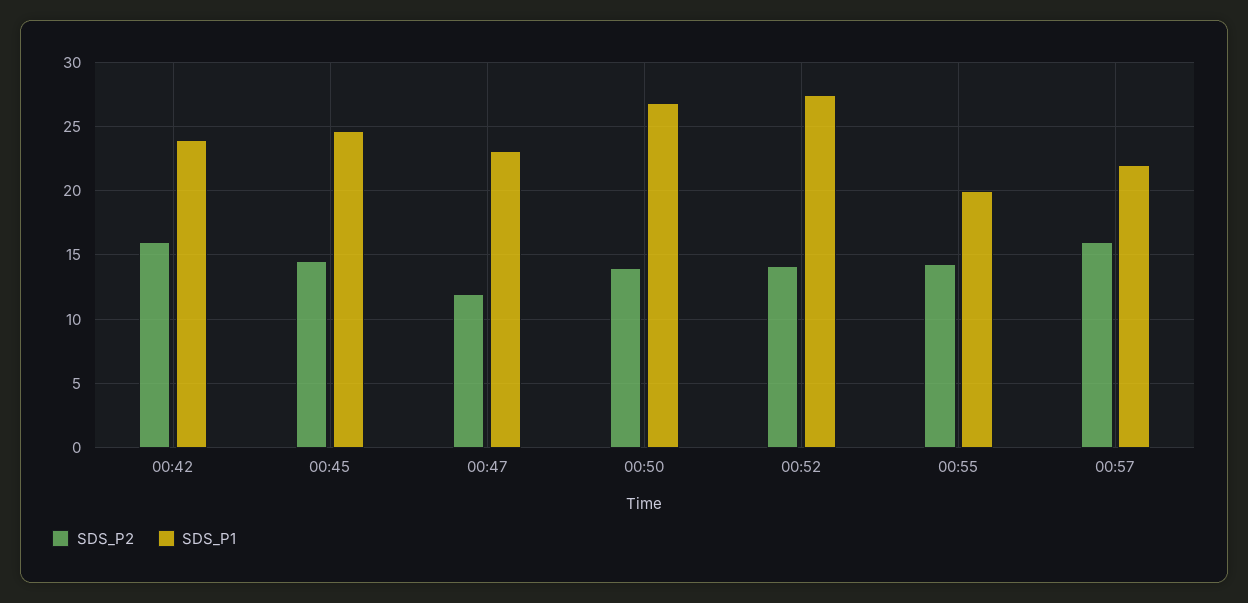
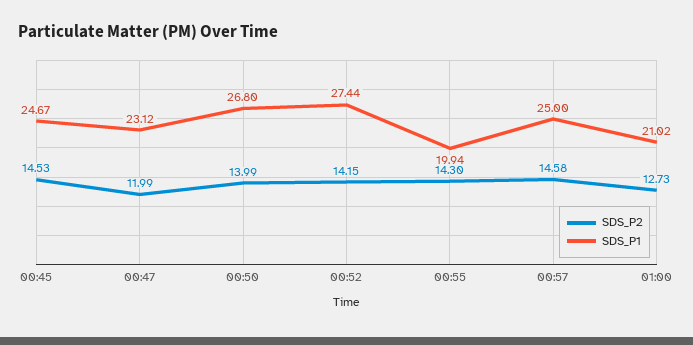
SDS_P2, 00:42: 16 -> none
SDS_P1, 00:42: 24 -> none
SDS_P2, 00:57: 16 -> 14.58
SDS_P1, 00:57: 22 -> 25
SDS_P2, 01:00: none -> 12.73
SDS_P1, 01:00: none -> 21.02

